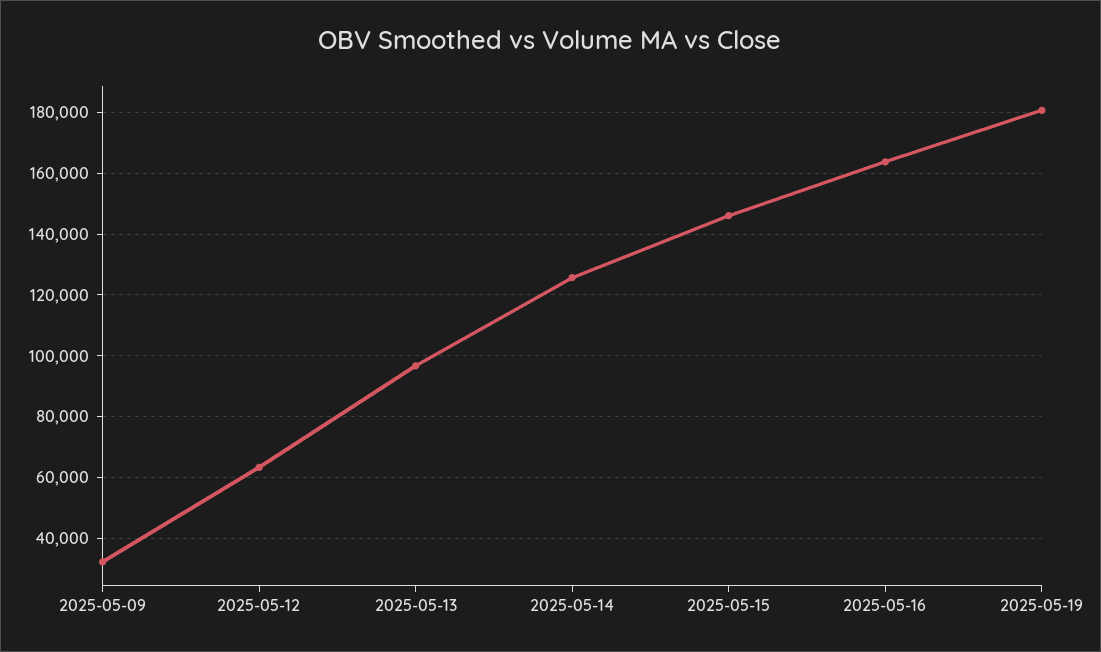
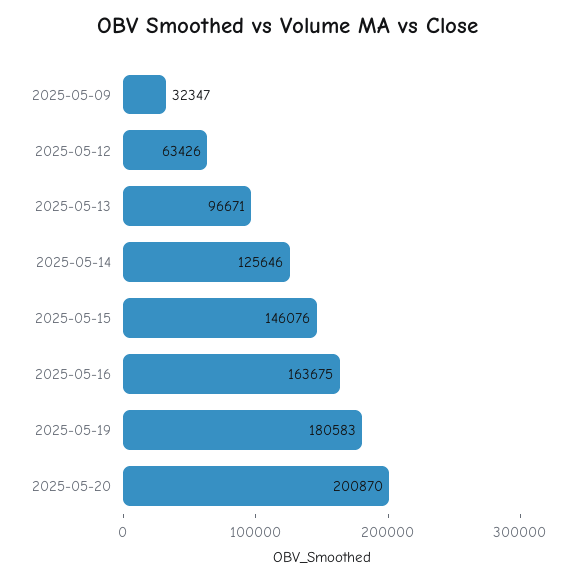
2025-05-20: none -> 200870

